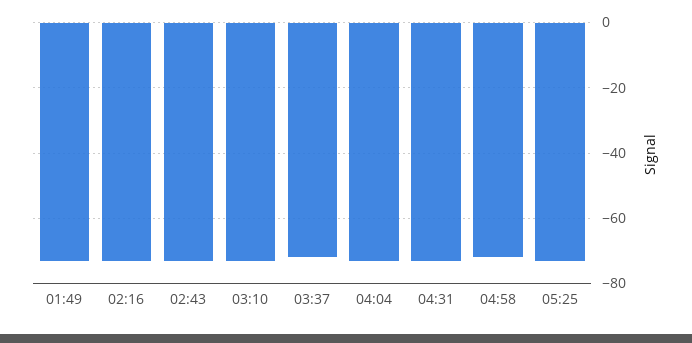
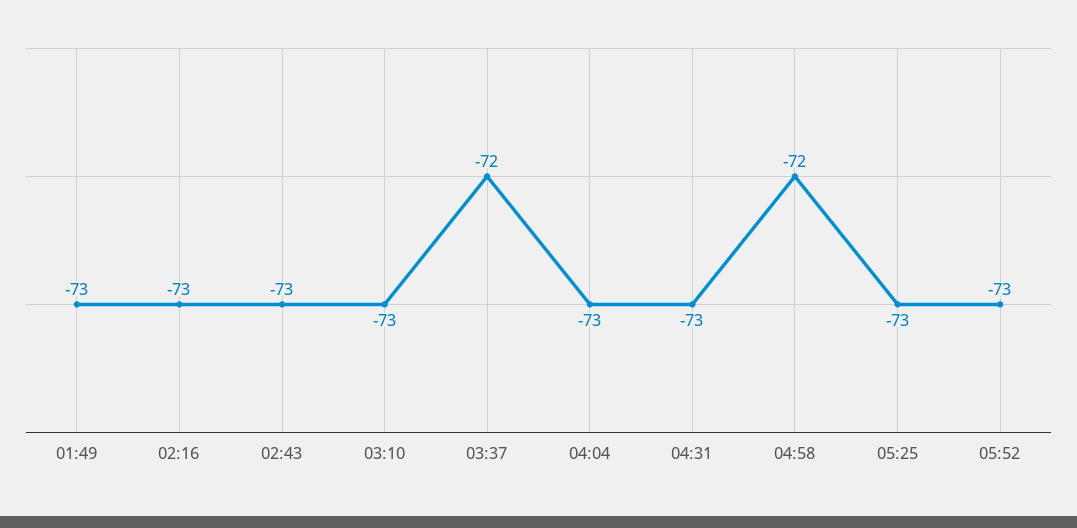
05:52: none -> -73

